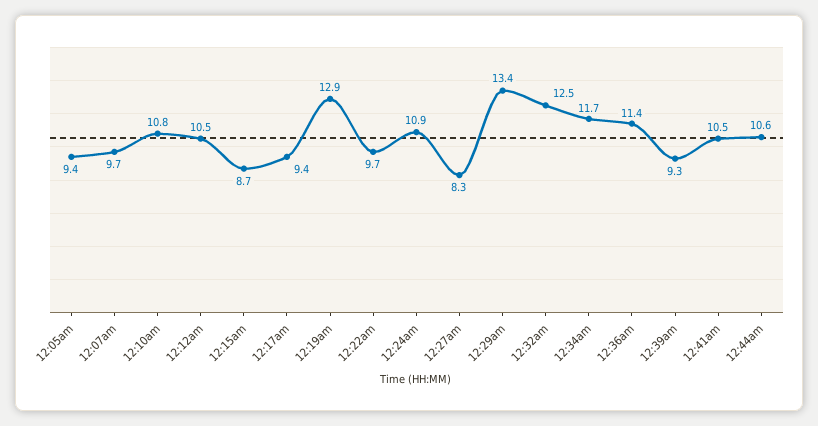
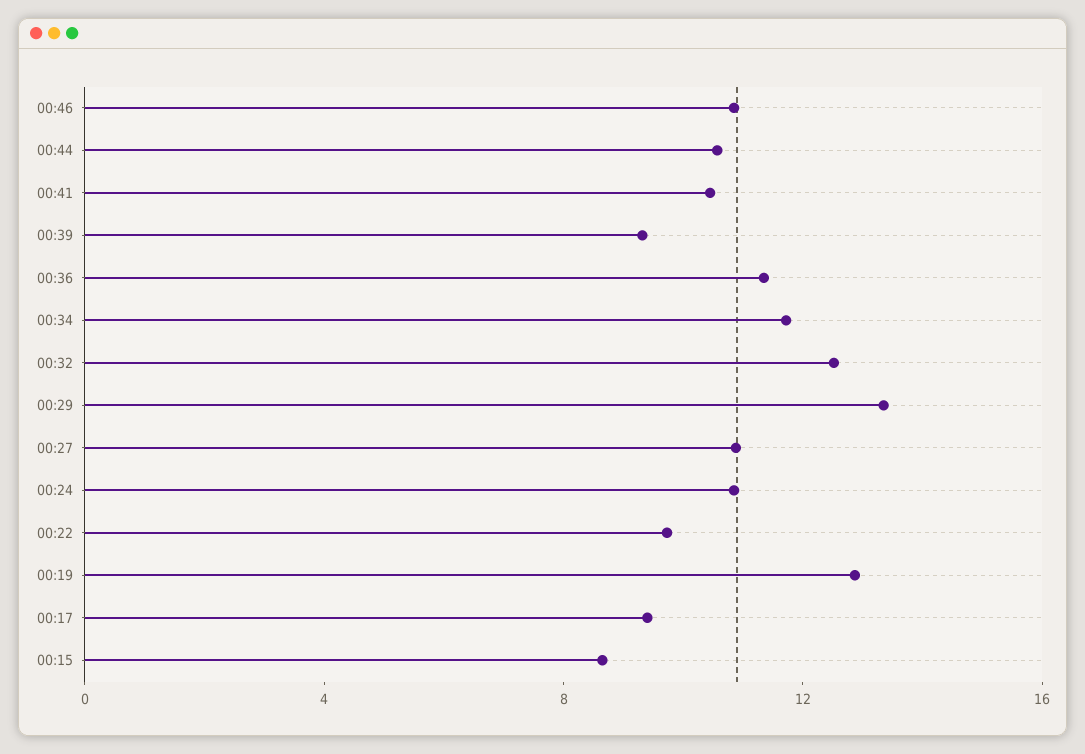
12:05am: 9.4 -> none
12:07am: 9.7 -> none
12:10am: 10.8 -> none
12:12am: 10.5 -> none
12:27am: 8.3 -> 11
00:46: none -> 11

